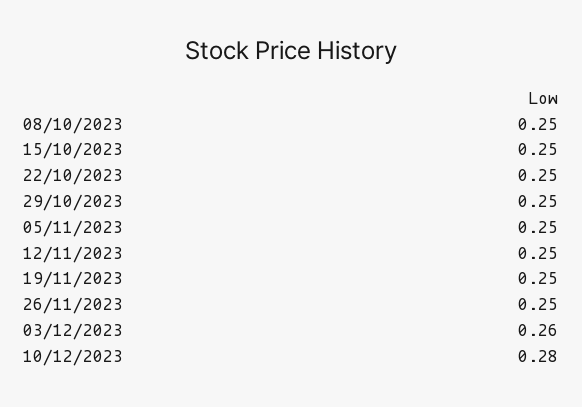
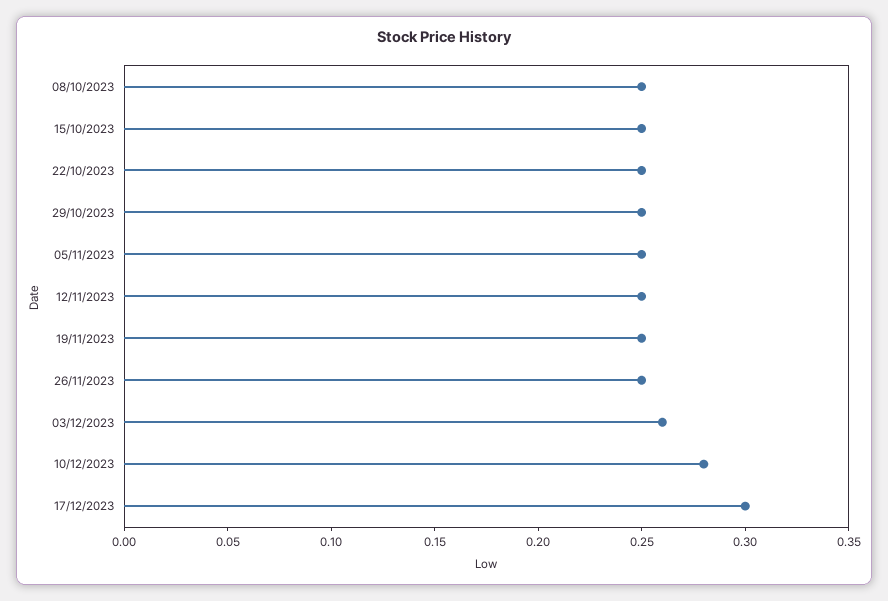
17/12/2023: none -> 0.3

